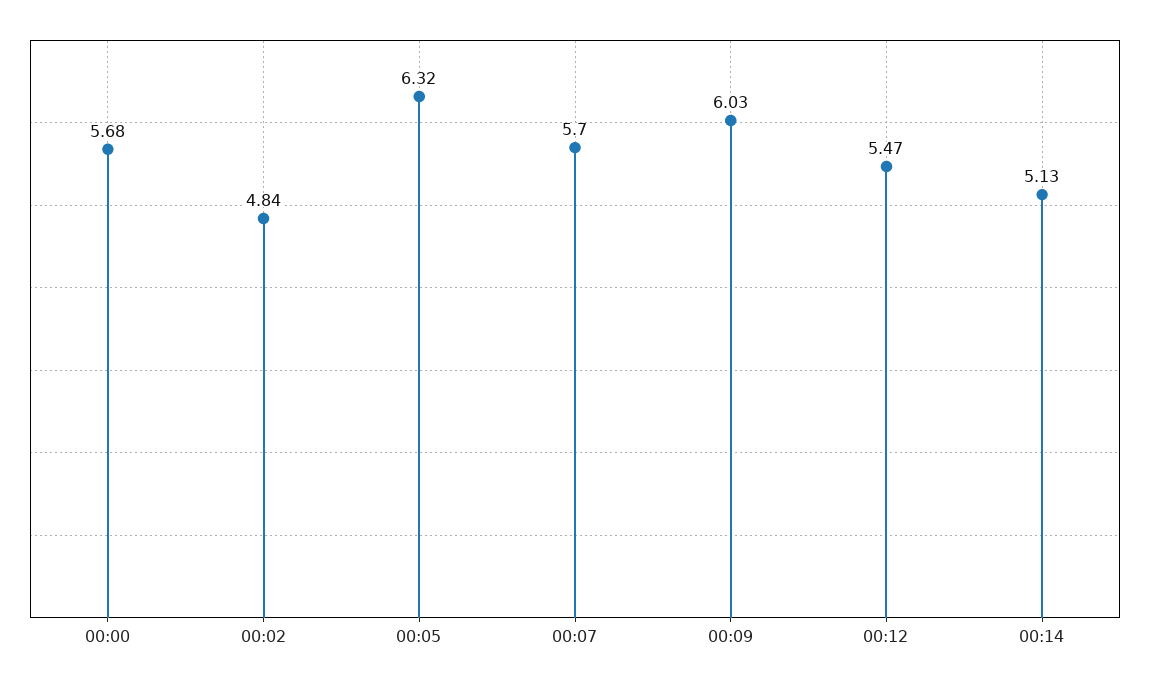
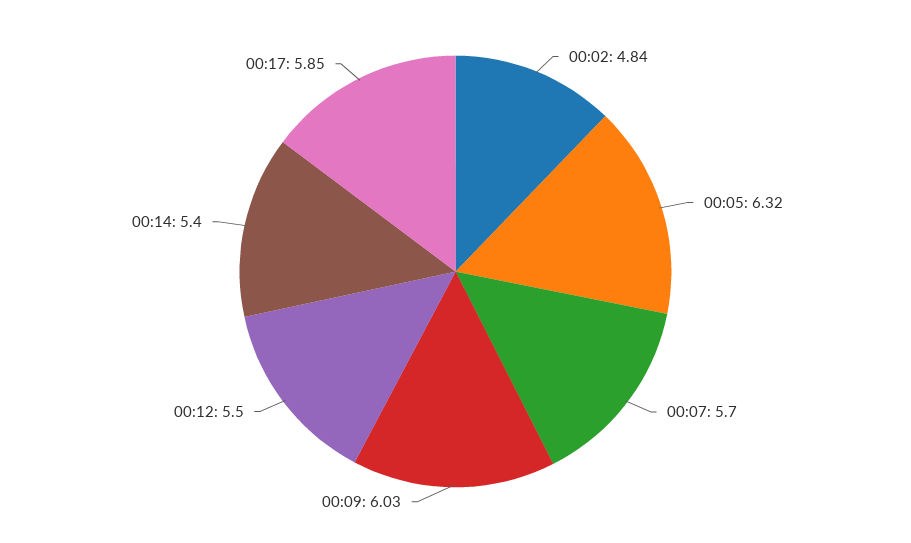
00:00: 5.68 -> none
00:12: 5.47 -> 5.5
00:14: 5.13 -> 5.4
00:17: none -> 5.85

